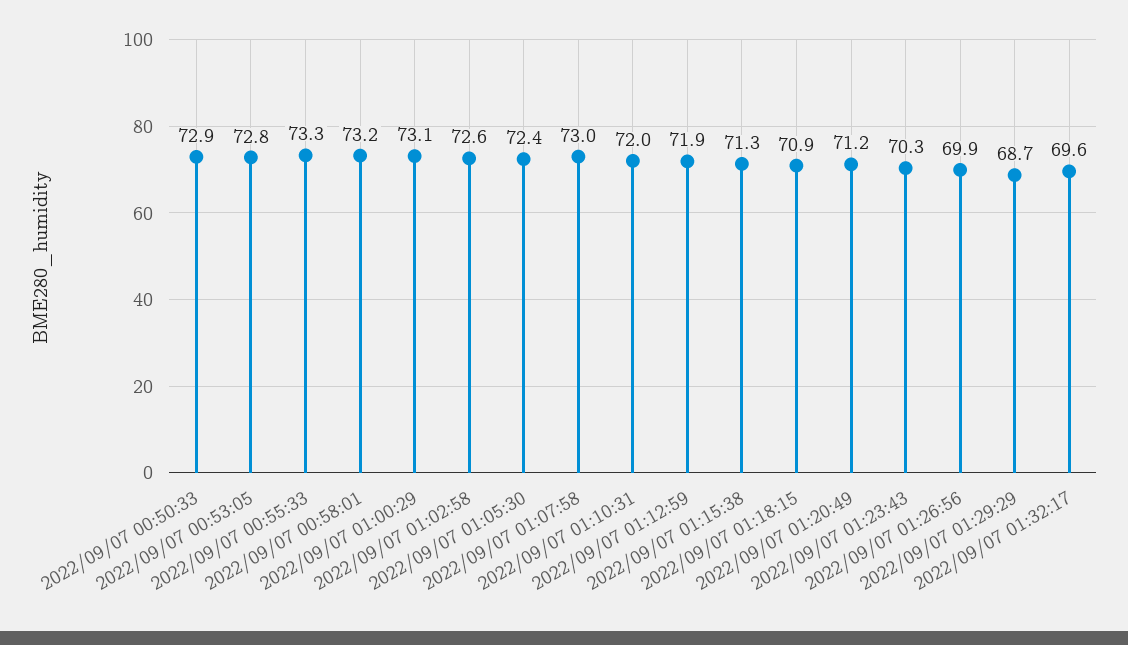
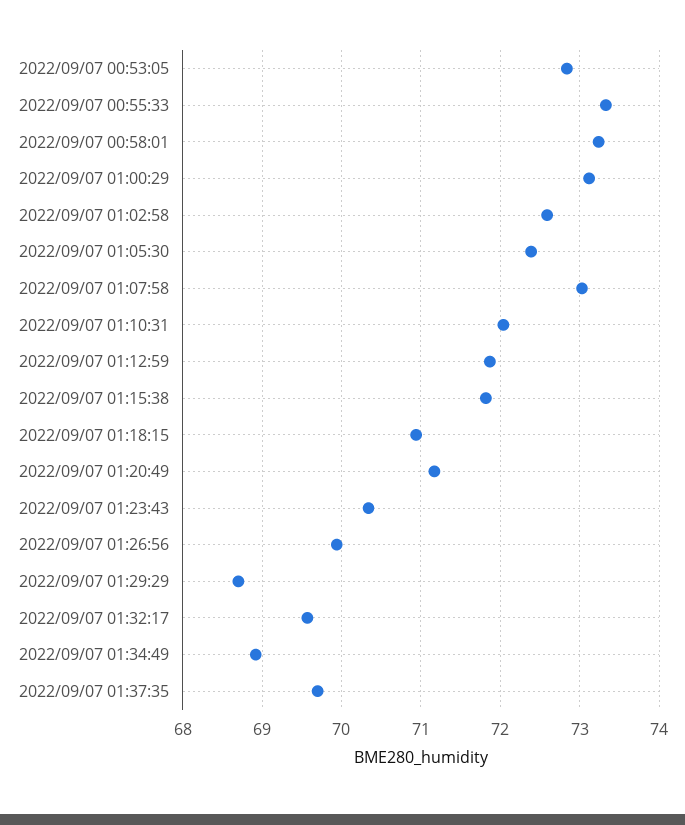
2022/09/07 00:50:33: 72.9 -> none
2022/09/07 01:15:38: 71.3 -> 71.8
2022/09/07 01:34:49: none -> 68.9
2022/09/07 01:37:35: none -> 69.7

